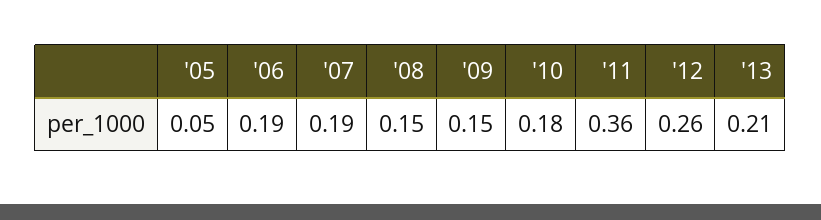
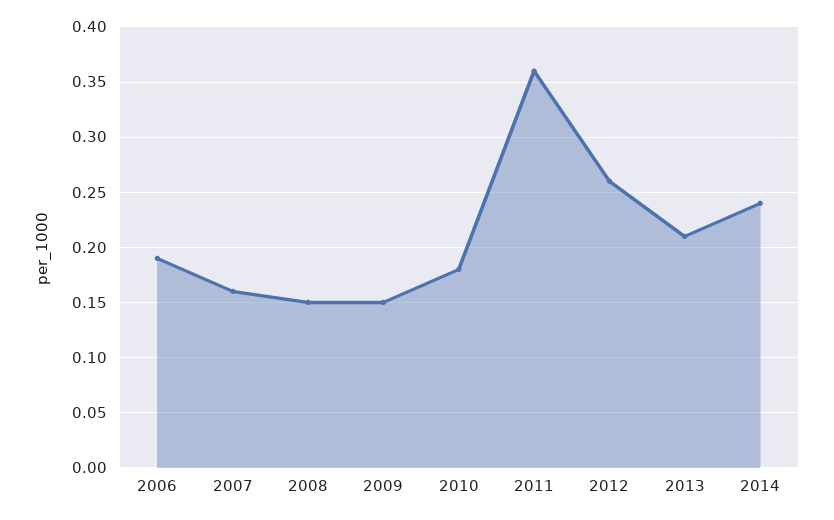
'05: 0.05 -> none
'07: 0.19 -> 0.16
2014: none -> 0.24

